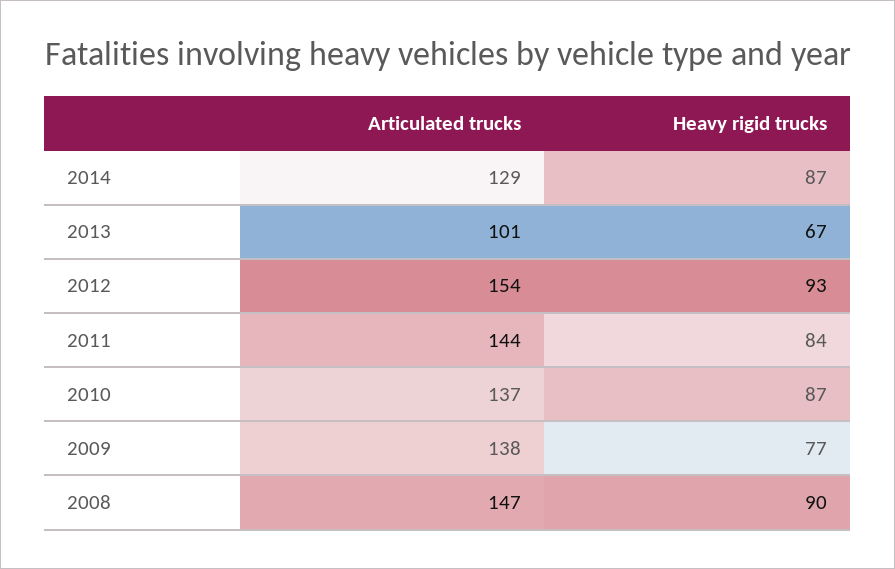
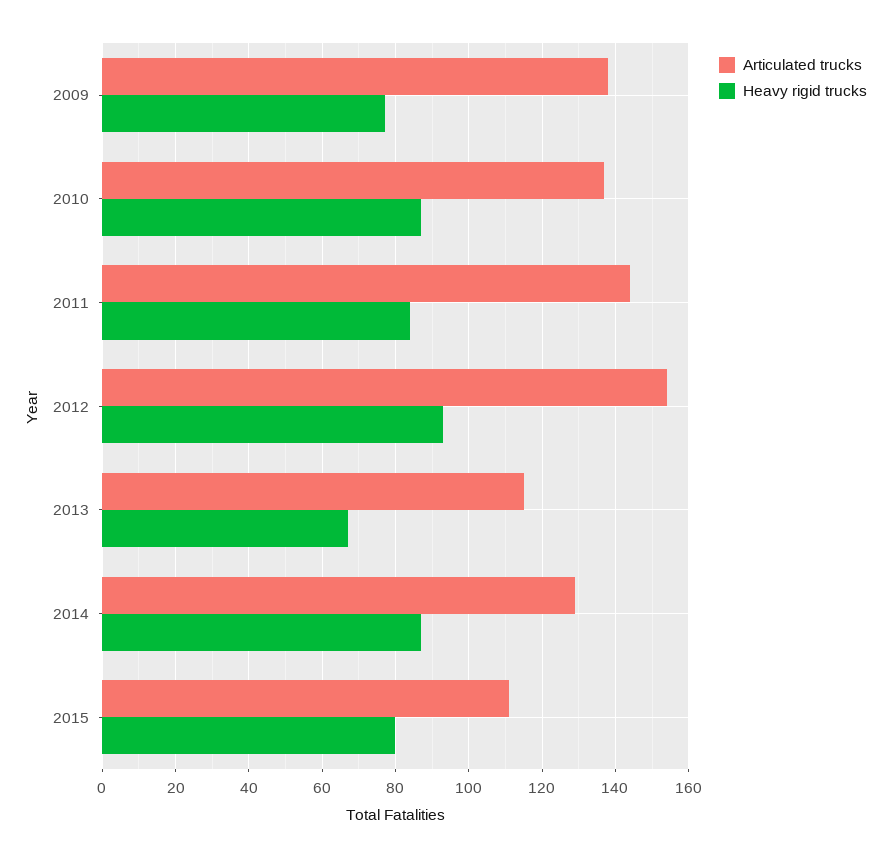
Articulated trucks, 2013: 101 -> 115
Articulated trucks, 2008: 147 -> none
Heavy rigid trucks, 2008: 90 -> none
Articulated trucks, 2015: none -> 110
Heavy rigid trucks, 2015: none -> 80

